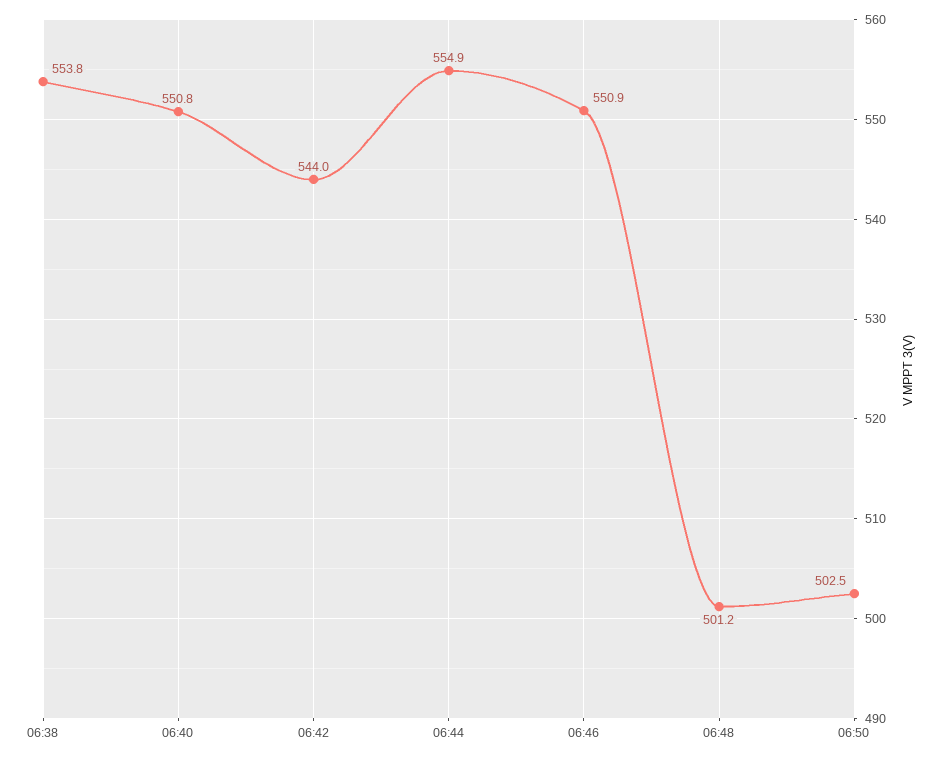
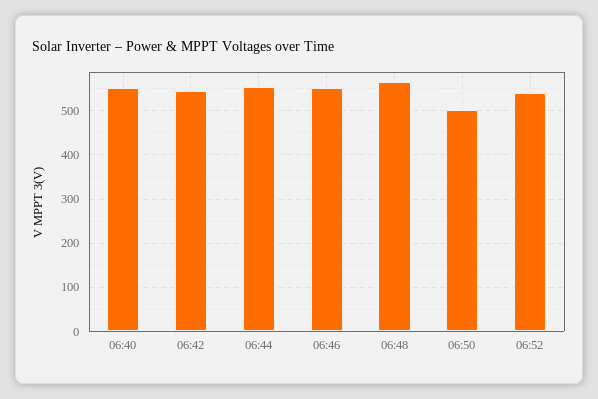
06:38: 553.8 -> none
06:48: 501.2 -> 560
06:52: none -> 540

